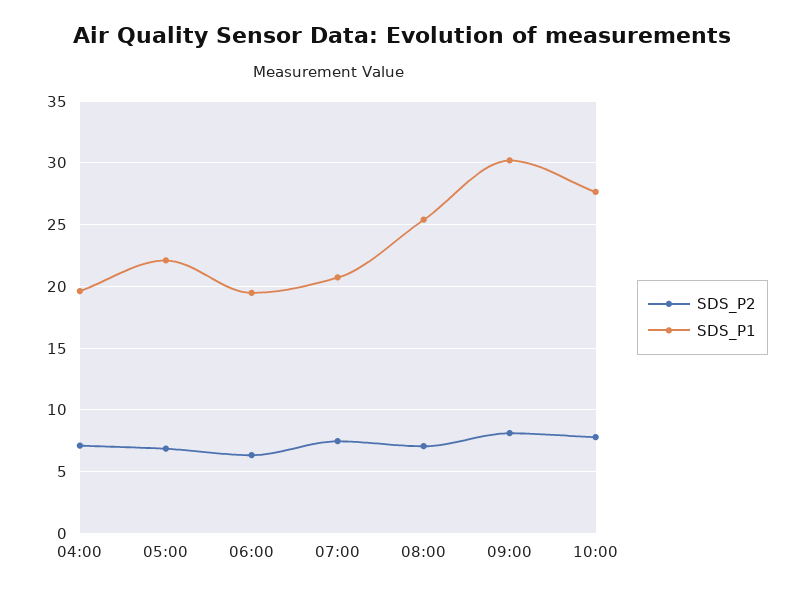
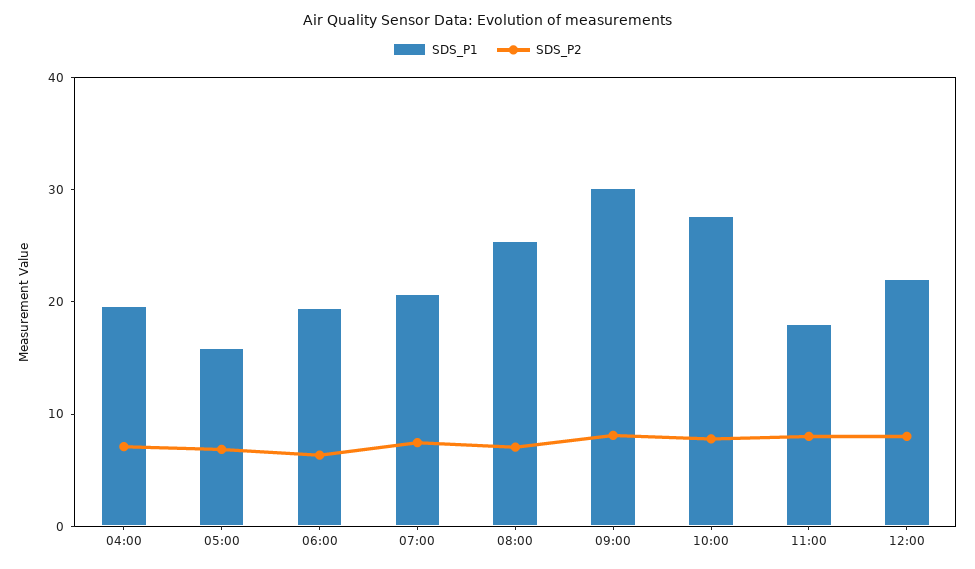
SDS_P1, 05:00: 22 -> 16
SDS_P1, 11:00: none -> 18
SDS_P2, 11:00: none -> 8
SDS_P1, 12:00: none -> 22
SDS_P2, 12:00: none -> 8

